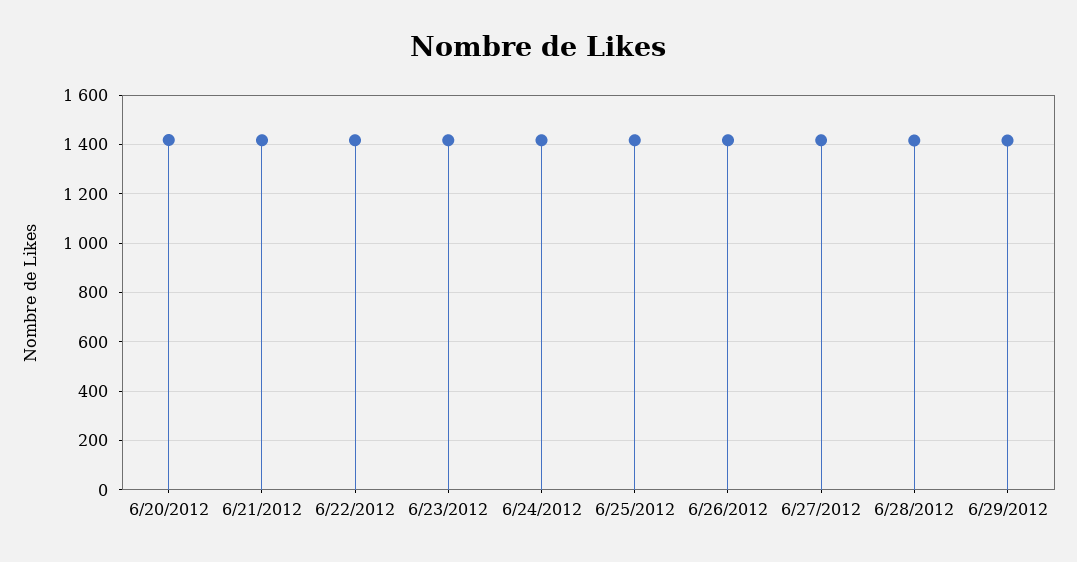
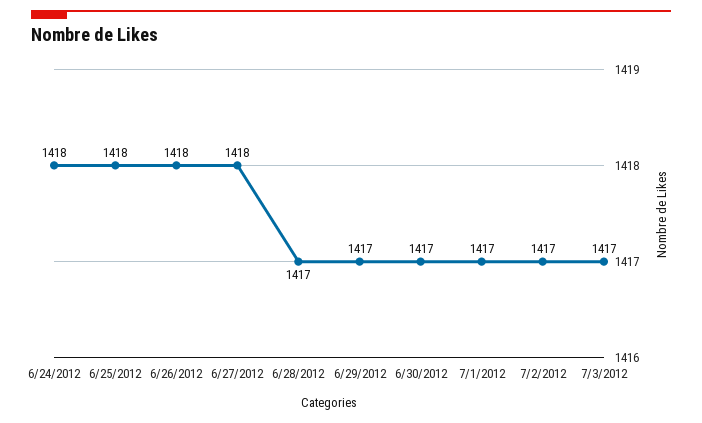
6/20/2012: 1425 -> none
6/21/2012: 1425 -> none
6/22/2012: 1425 -> none
6/23/2012: 1425 -> none
6/30/2012: none -> 1417
7/1/2012: none -> 1417
7/2/2012: none -> 1417
7/3/2012: none -> 1417

